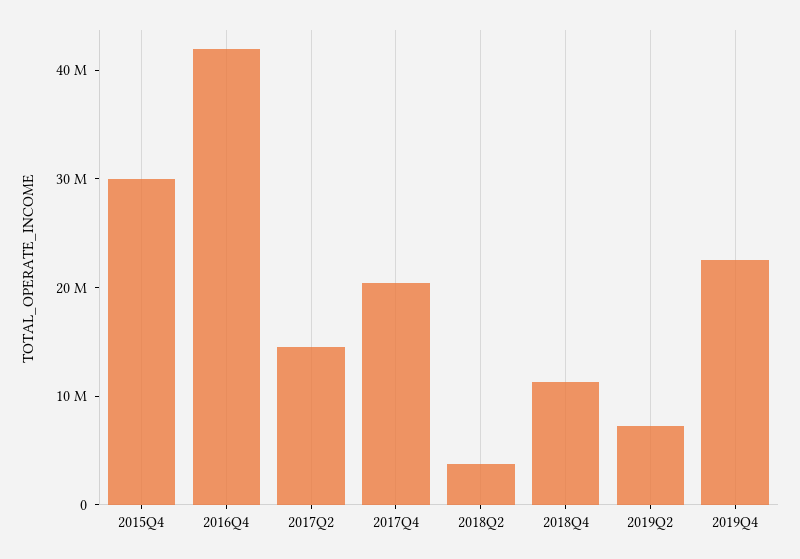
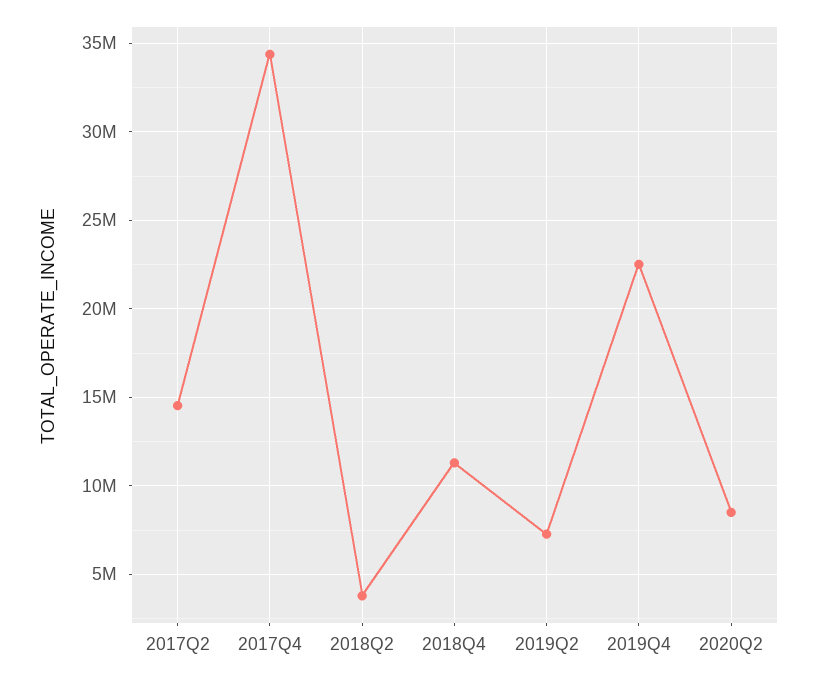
2015Q4: 30000000 -> none
2016Q4: 42000000 -> none
2017Q4: 20000000 -> 34500000
2020Q2: none -> 8500000

